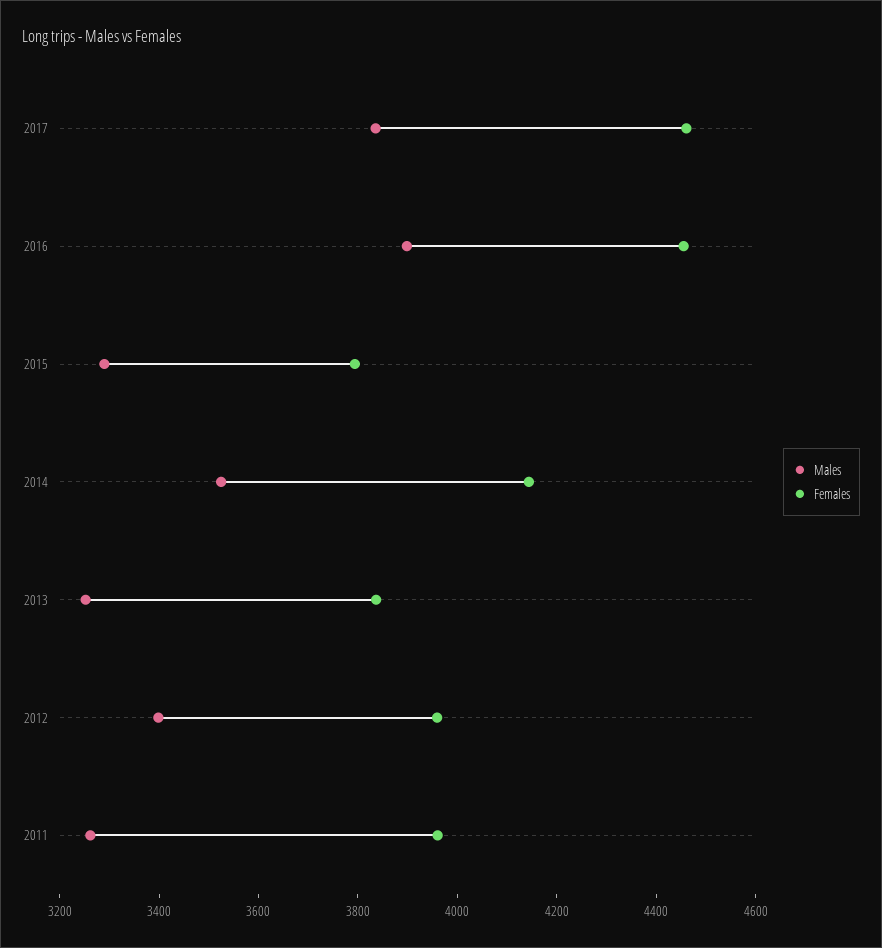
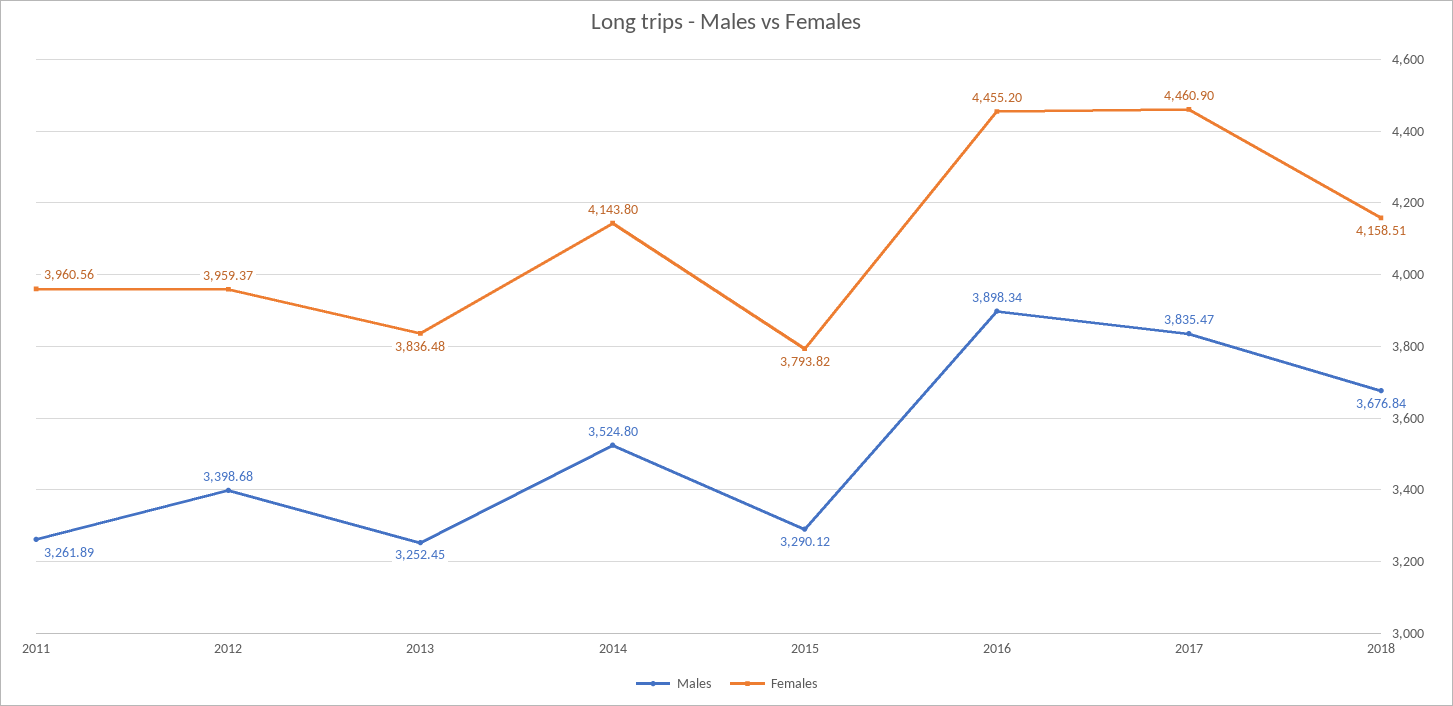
Males, 2018: none -> 3676.84
Females, 2018: none -> 4158.51

